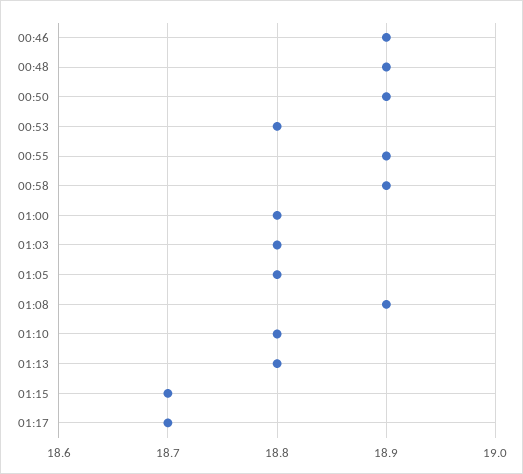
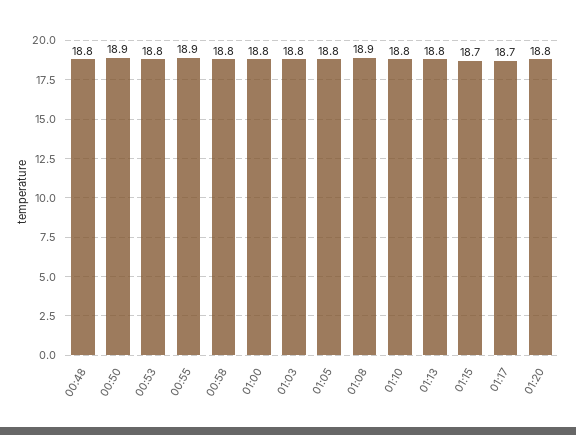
00:46: 18.9 -> none
00:48: 18.9 -> 18.8
00:58: 18.9 -> 18.8
01:20: none -> 18.8

